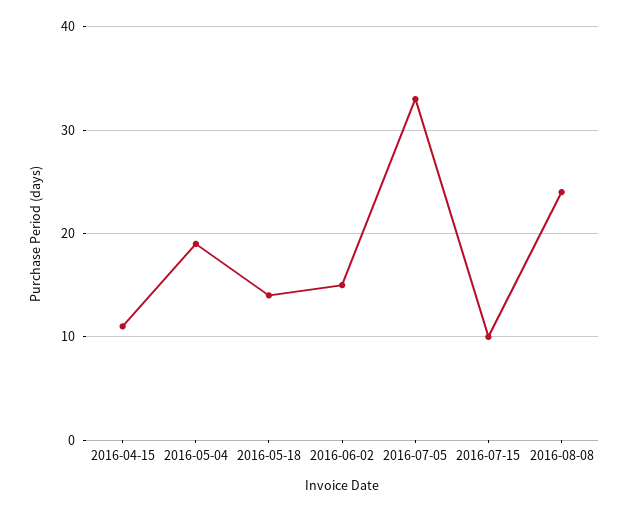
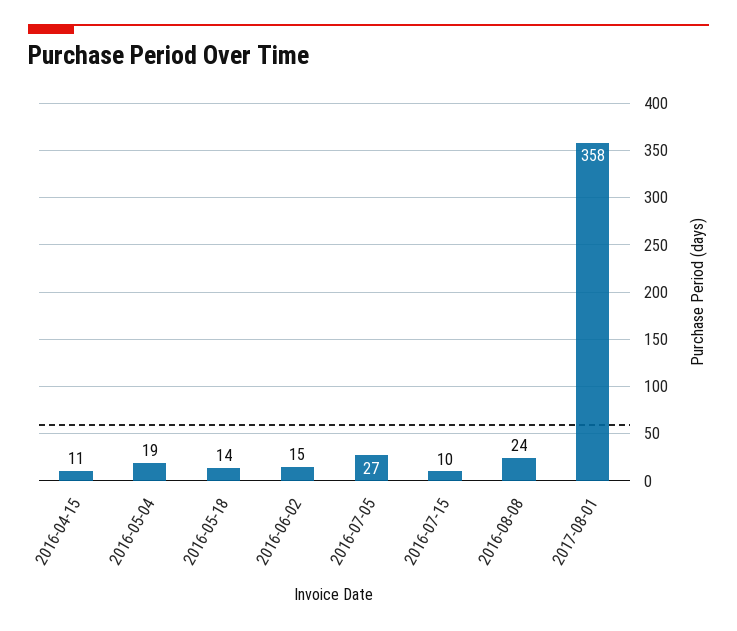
2016-07-05: 33 -> 27
2017-08-01: none -> 358

